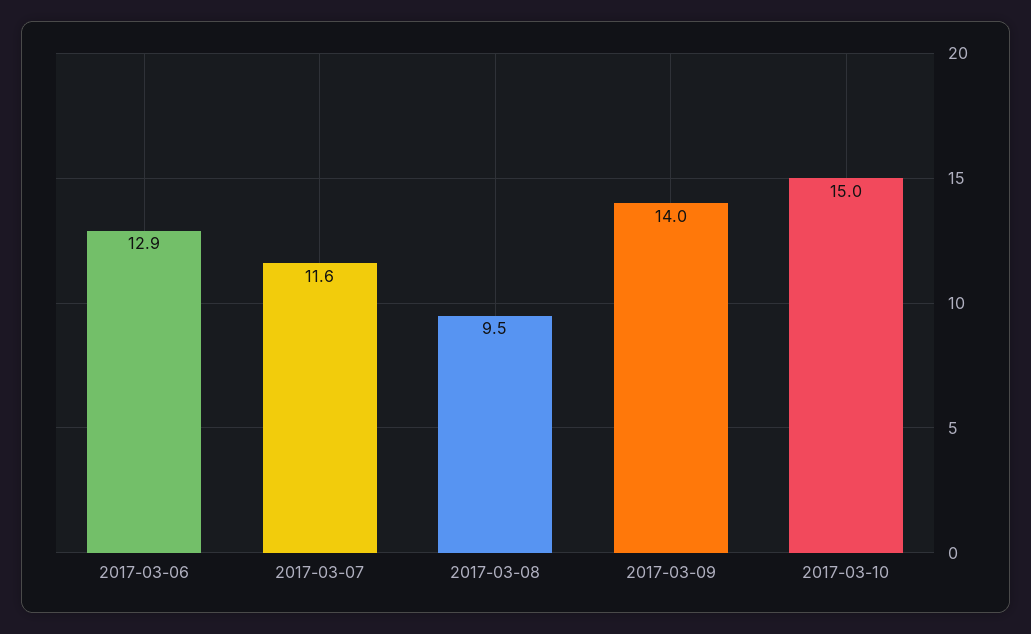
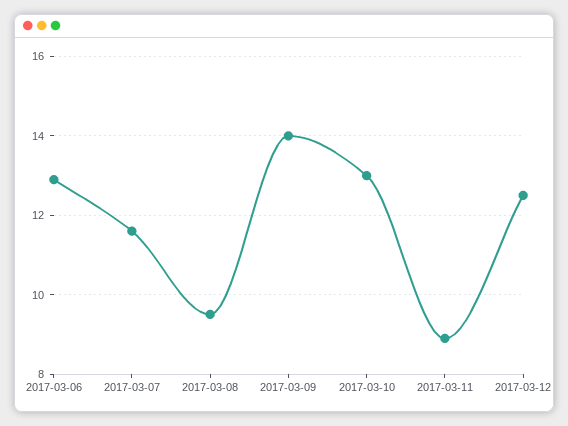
2017-03-10: 15 -> 13
2017-03-11: none -> 9
2017-03-12: none -> 12.5

